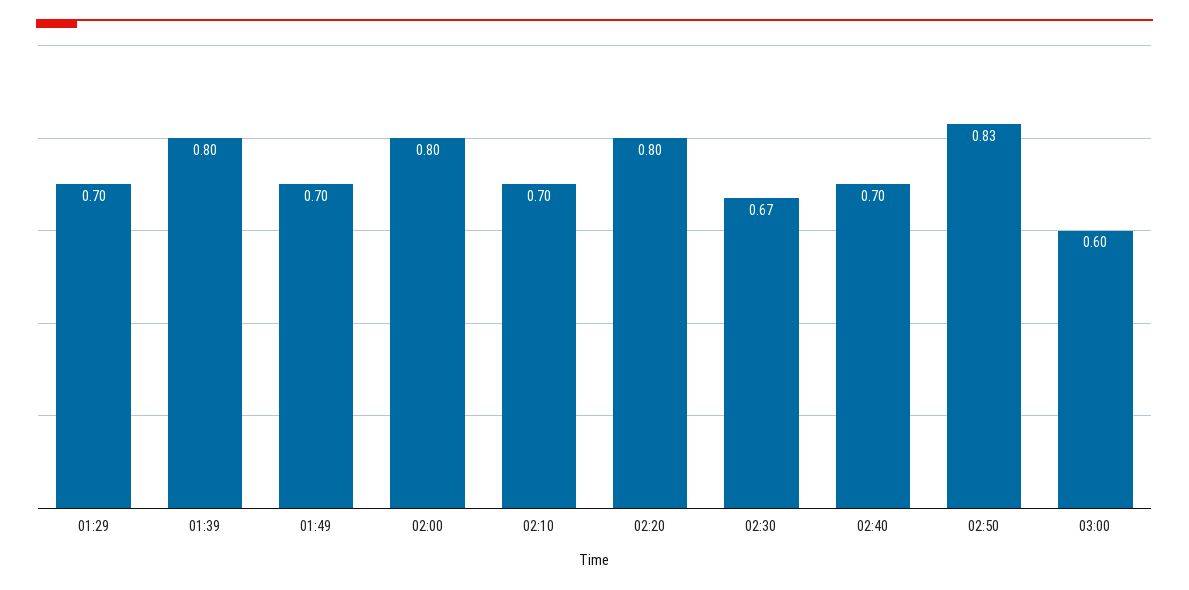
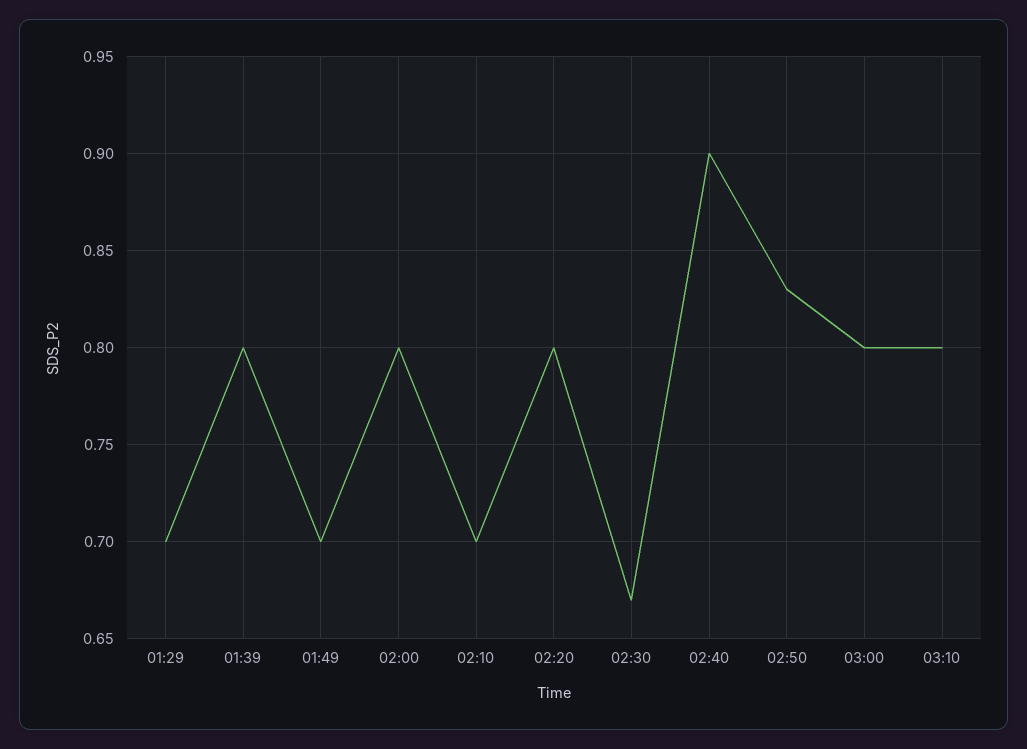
02:40: 0.7 -> 0.9
03:00: 0.6 -> 0.8
03:10: none -> 0.8

